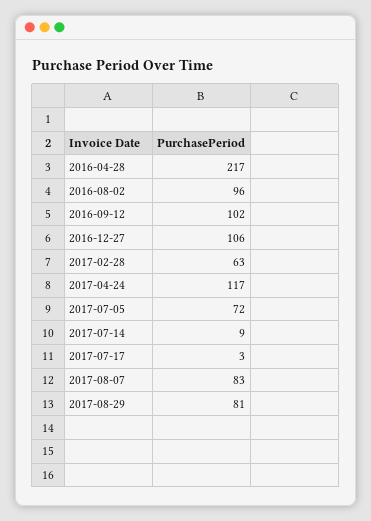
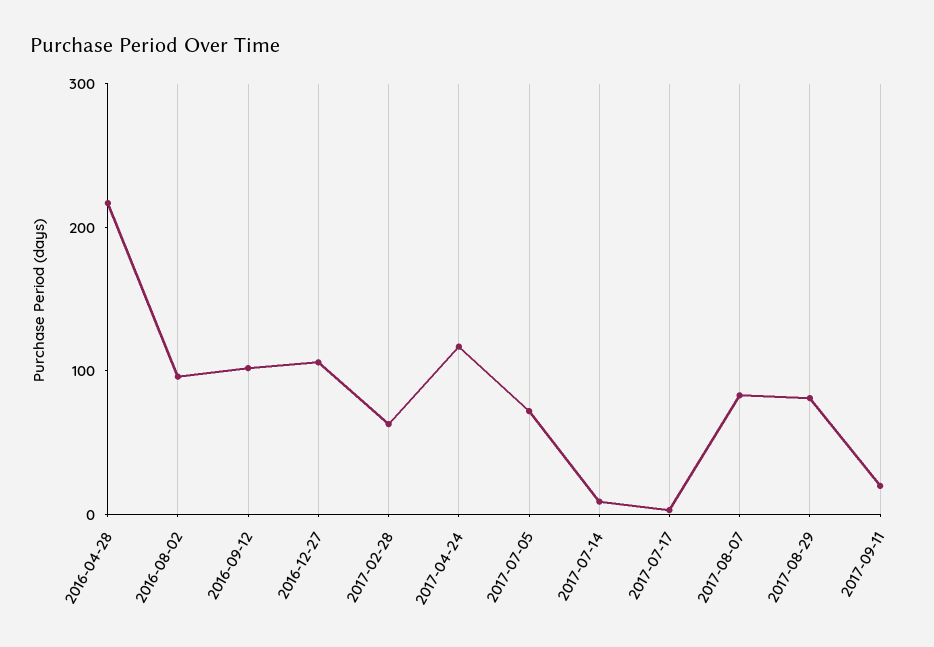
2017-09-11: none -> 20

